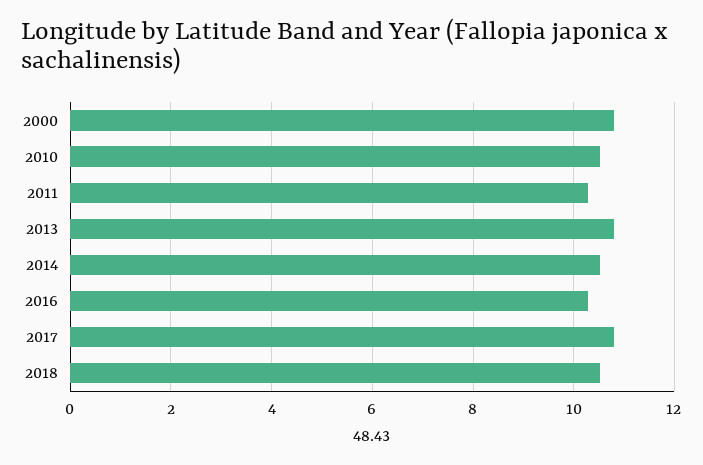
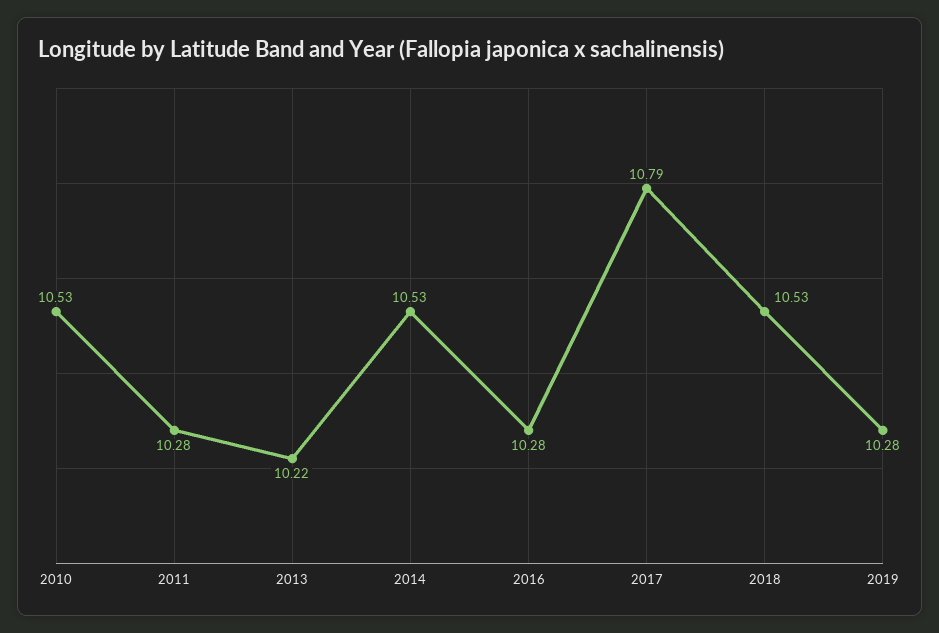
2000: 10.8 -> none
2013: 10.8 -> 10.22
2019: none -> 10.28

